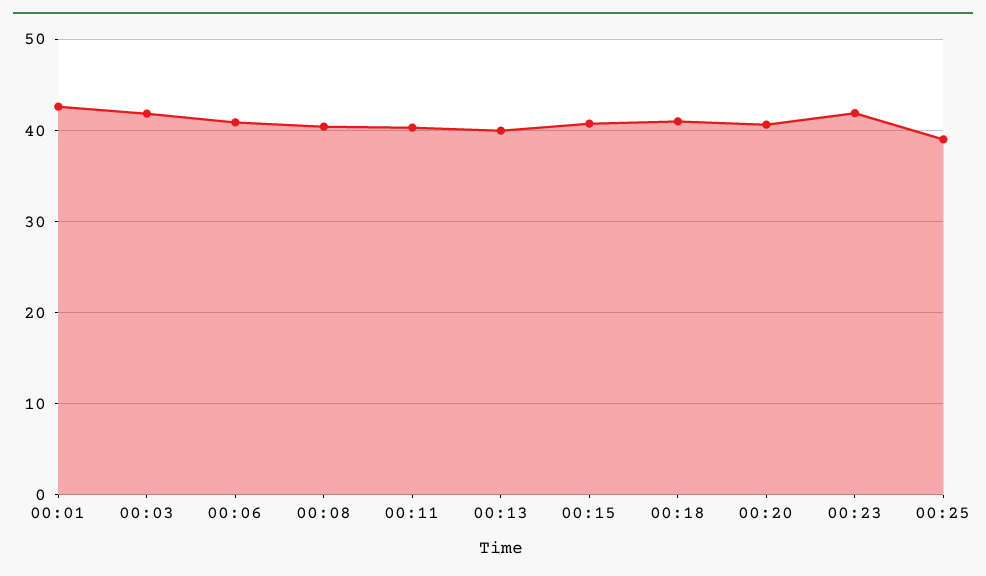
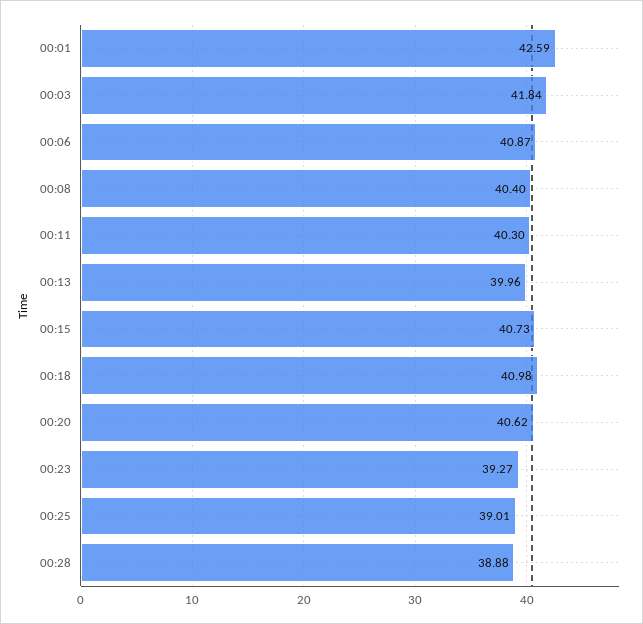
00:23: 42 -> 39.27
00:28: none -> 38.88

